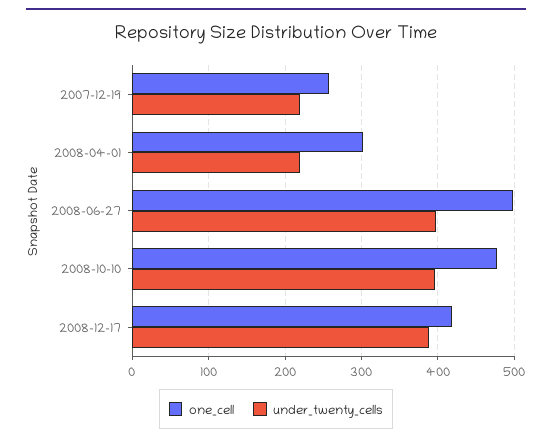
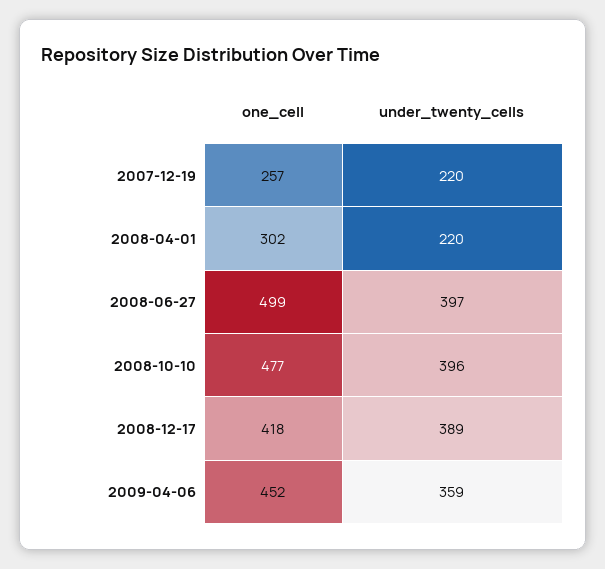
one_cell, 2009-04-06: none -> 452
under_twenty_cells, 2009-04-06: none -> 359

